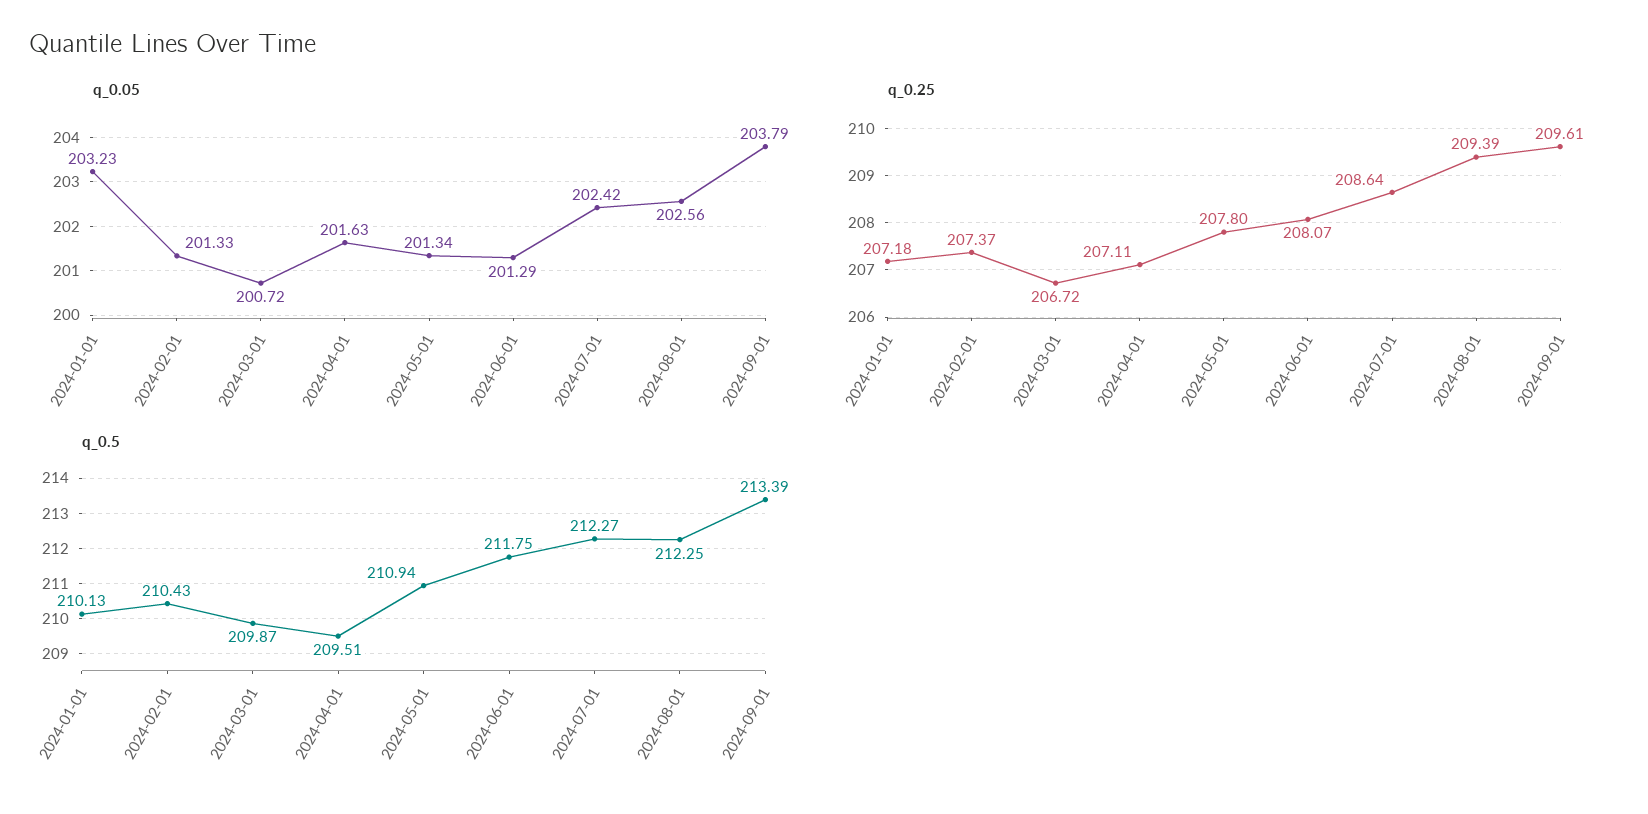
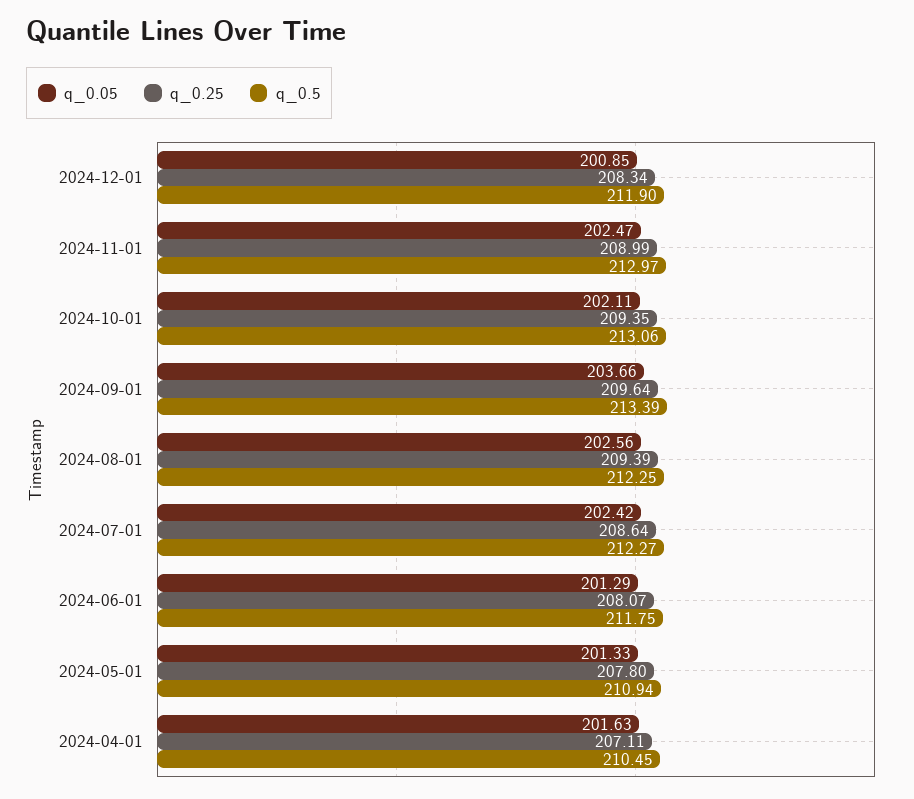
q_0.05, 2024-01-01: 203.23 -> none
q_0.05, 2024-02-01: 201.33 -> none
q_0.05, 2024-03-01: 200.72 -> none
q_0.05, 2024-05-01: 201.34 -> 201.33
q_0.05, 2024-09-01: 203.79 -> 203.66
q_0.25, 2024-01-01: 207.18 -> none
q_0.25, 2024-02-01: 207.37 -> none
q_0.25, 2024-03-01: 206.72 -> none
q_0.25, 2024-09-01: 209.61 -> 209.64
q_0.5, 2024-01-01: 210.13 -> none
q_0.5, 2024-02-01: 210.43 -> none
q_0.5, 2024-03-01: 209.87 -> none
q_0.5, 2024-04-01: 209.51 -> 210.45
q_0.05, 2024-12-01: none -> 200.85
q_0.25, 2024-12-01: none -> 208.34
q_0.5, 2024-12-01: none -> 211.9
q_0.05, 2024-11-01: none -> 202.47
q_0.25, 2024-11-01: none -> 208.99
q_0.5, 2024-11-01: none -> 212.97
q_0.05, 2024-10-01: none -> 202.11
q_0.25, 2024-10-01: none -> 209.35
q_0.5, 2024-10-01: none -> 213.06

